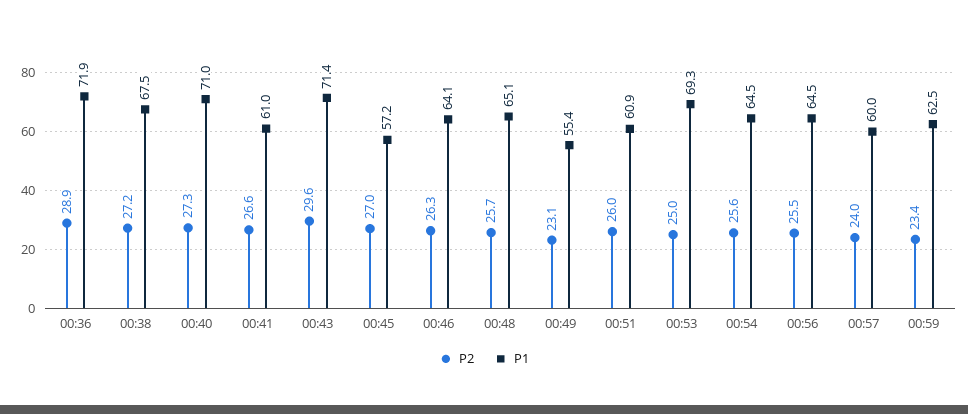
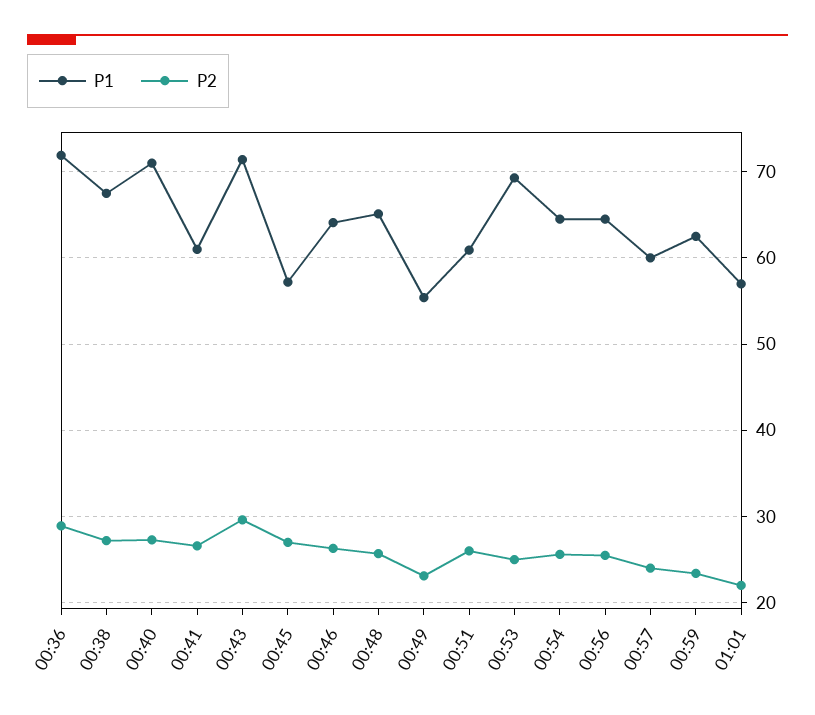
P1, 01:01: none -> 57
P2, 01:01: none -> 22

